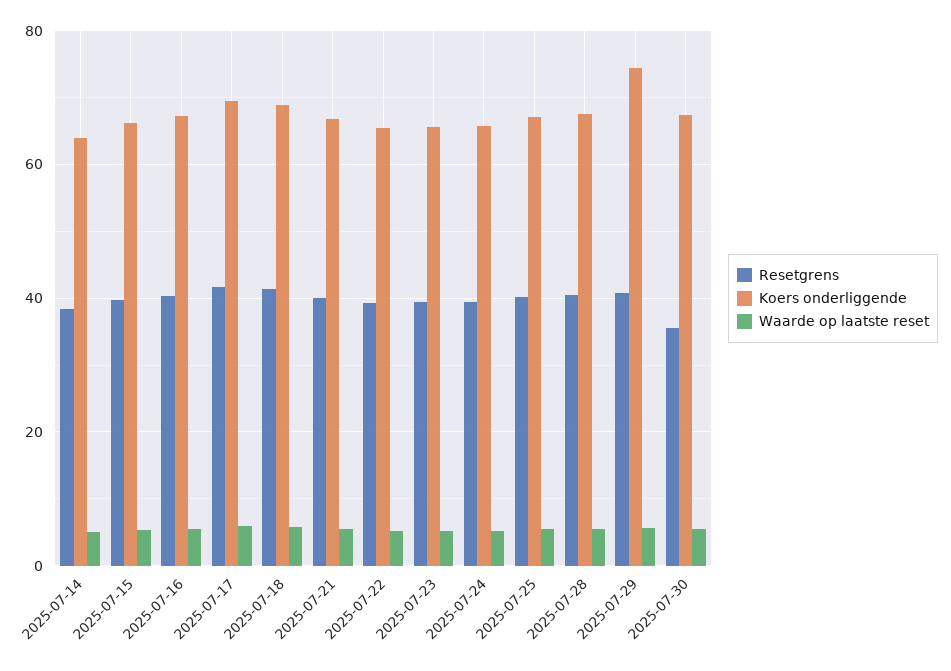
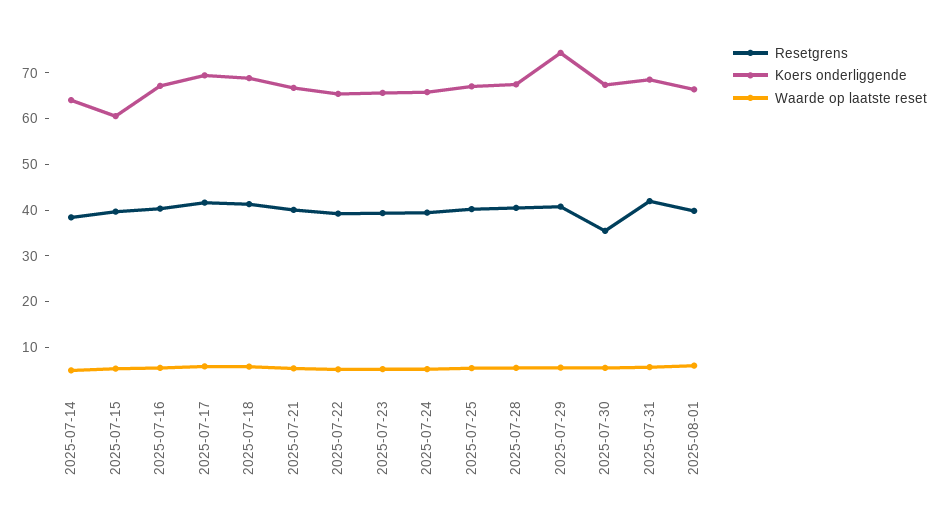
Koers onderliggende, 2025-07-15: 66 -> 60
Resetgrens, 2025-07-31: none -> 42
Koers onderliggende, 2025-07-31: none -> 68
Waarde op laatste reset, 2025-07-31: none -> 6
Resetgrens, 2025-08-01: none -> 40
Koers onderliggende, 2025-08-01: none -> 66
Waarde op laatste reset, 2025-08-01: none -> 6

